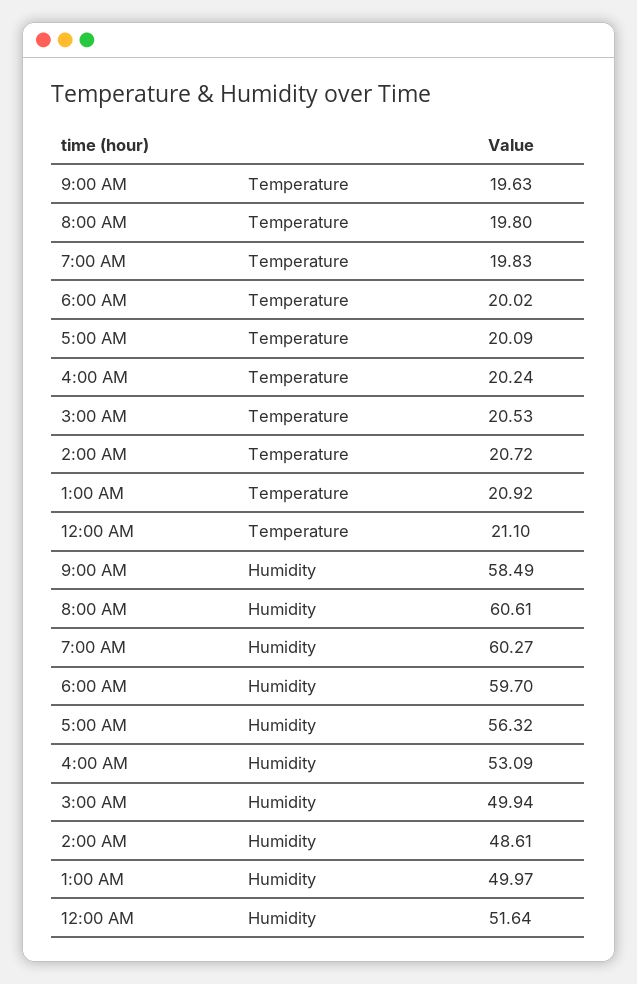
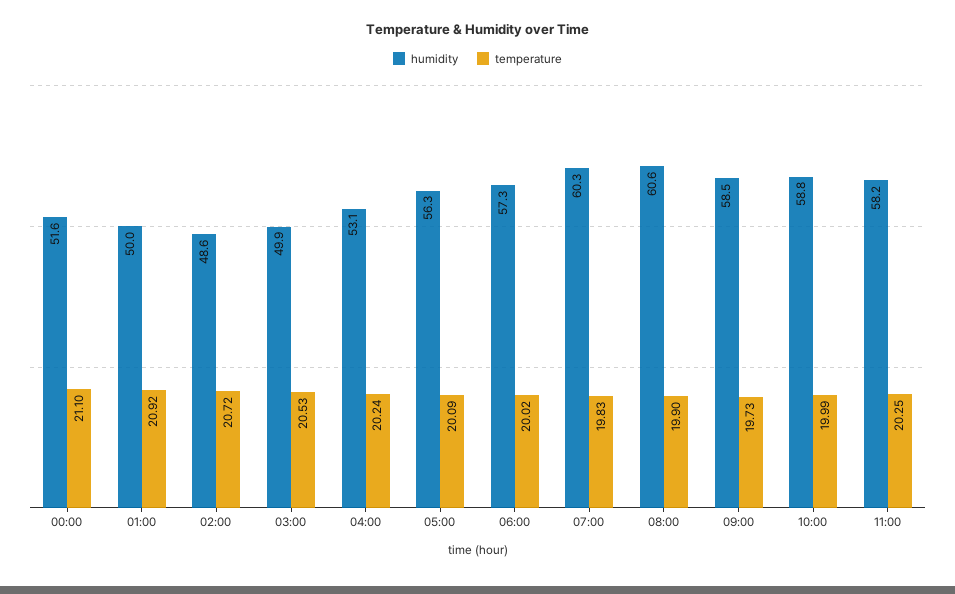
Temperature, 9:00 AM: 19.63 -> 19.73
Temperature, 8:00 AM: 19.8 -> 19.9
Humidity, 6:00 AM: 59.7 -> 57.3
Humidity, 10:00: none -> 58.8
Temperature, 10:00: none -> 19.99
Humidity, 11:00: none -> 58.2
Temperature, 11:00: none -> 20.25

